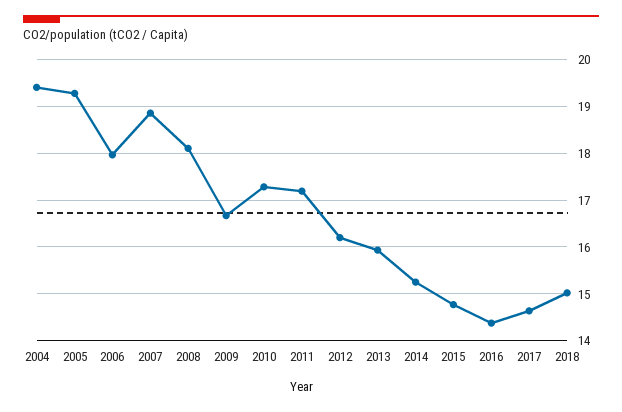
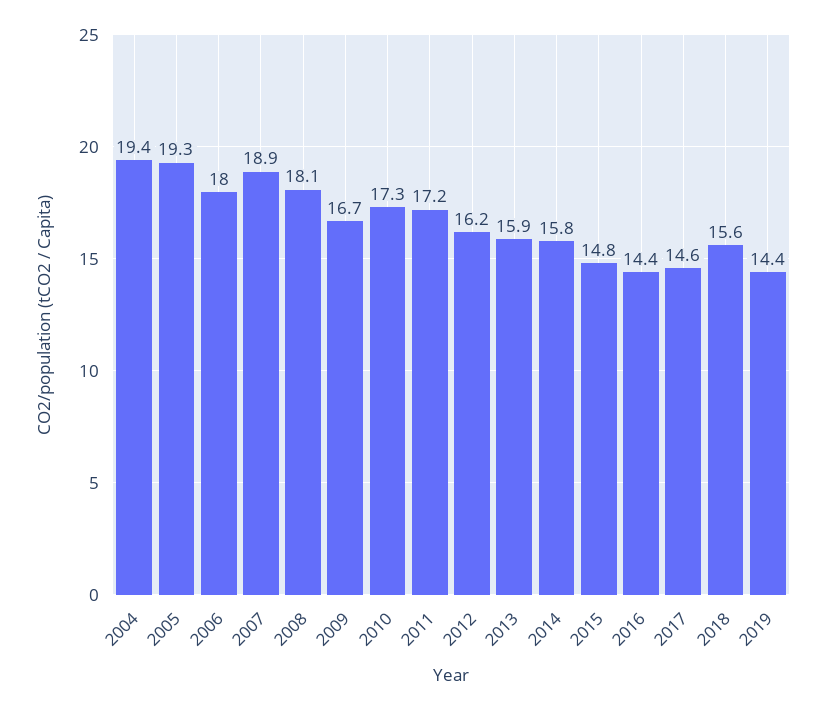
2014: 15.2 -> 15.8
2018: 15 -> 15.6
2019: none -> 14.4

